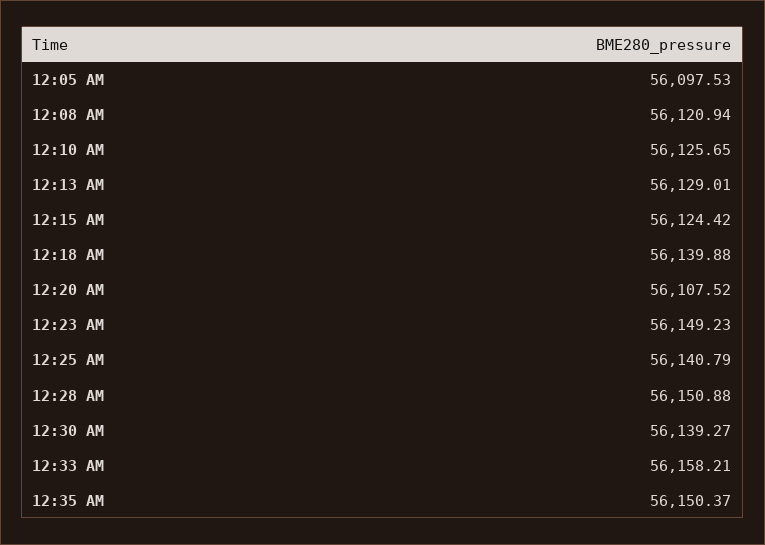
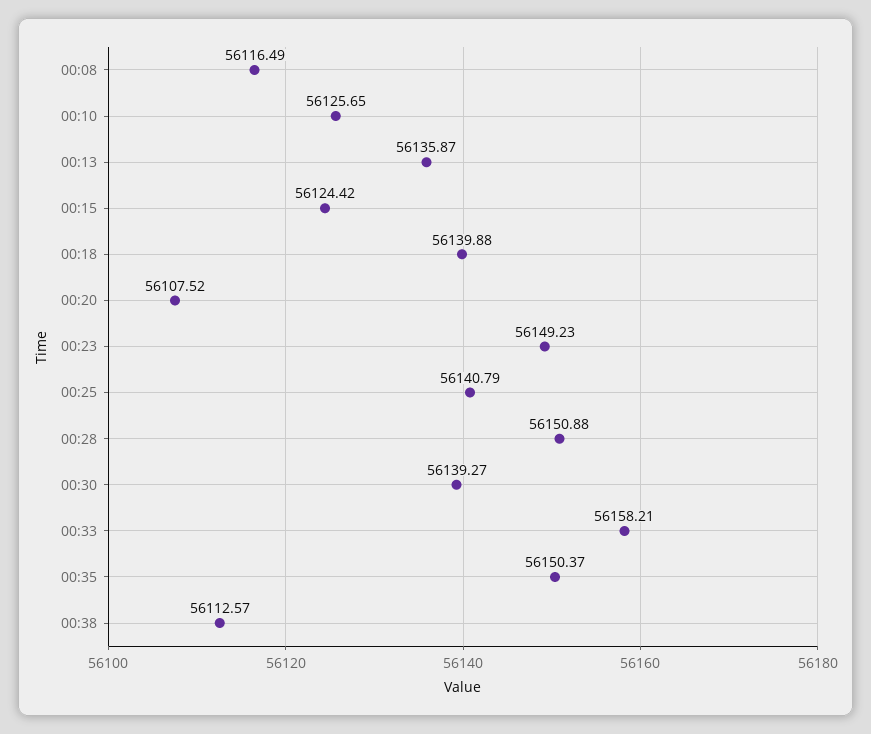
12:05 AM: 56097.53 -> none
12:08 AM: 56120.94 -> 56116.49
12:13 AM: 56129.01 -> 56135.87
00:38: none -> 56112.57

